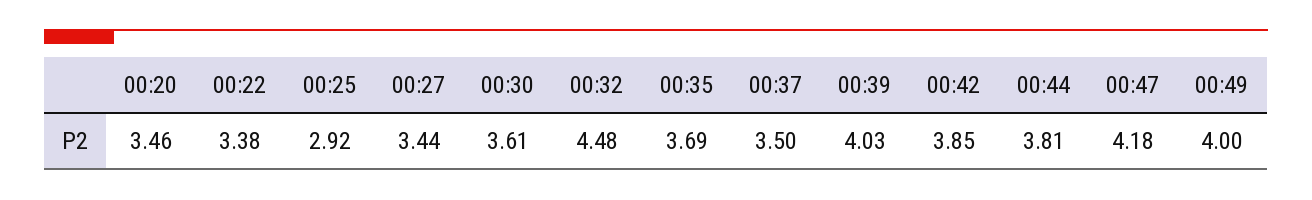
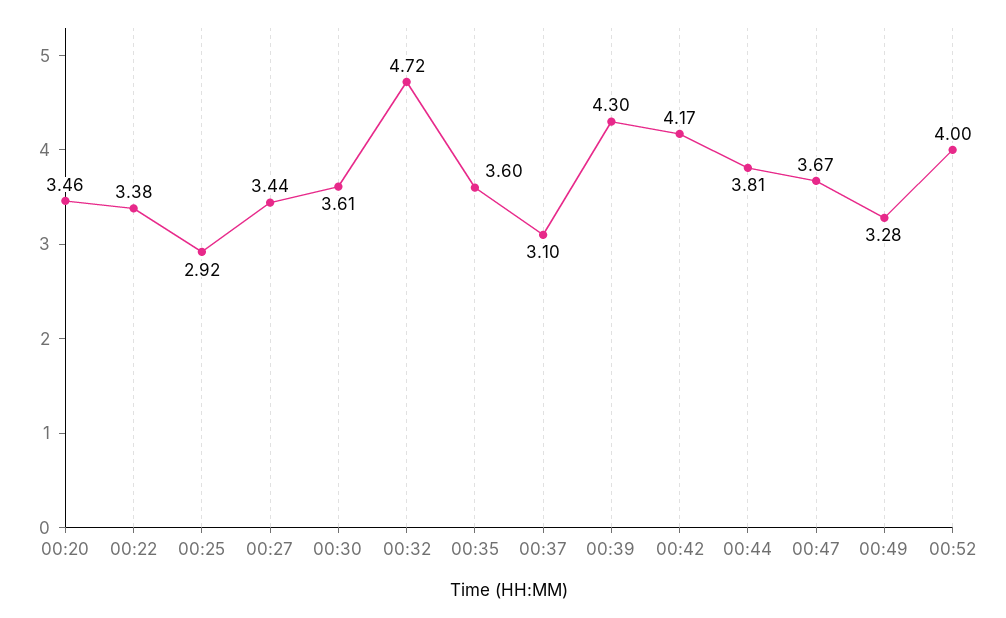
00:32: 4.48 -> 4.72
00:35: 3.69 -> 3.6
00:37: 3.5 -> 3.1
00:39: 4.03 -> 4.3
00:42: 3.85 -> 4.17
00:47: 4.18 -> 3.67
00:49: 4 -> 3.28
00:52: none -> 4

